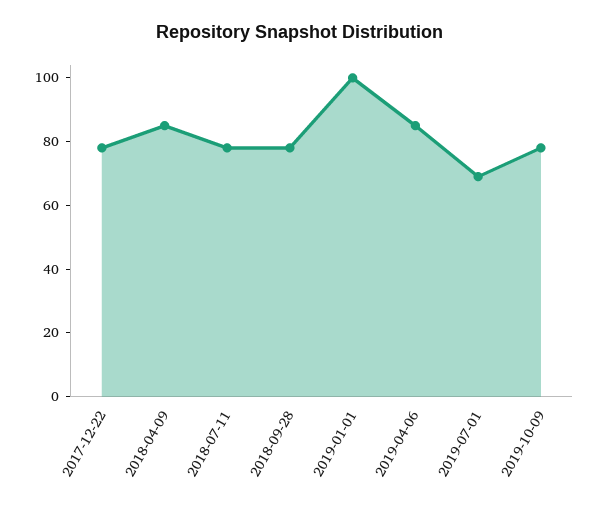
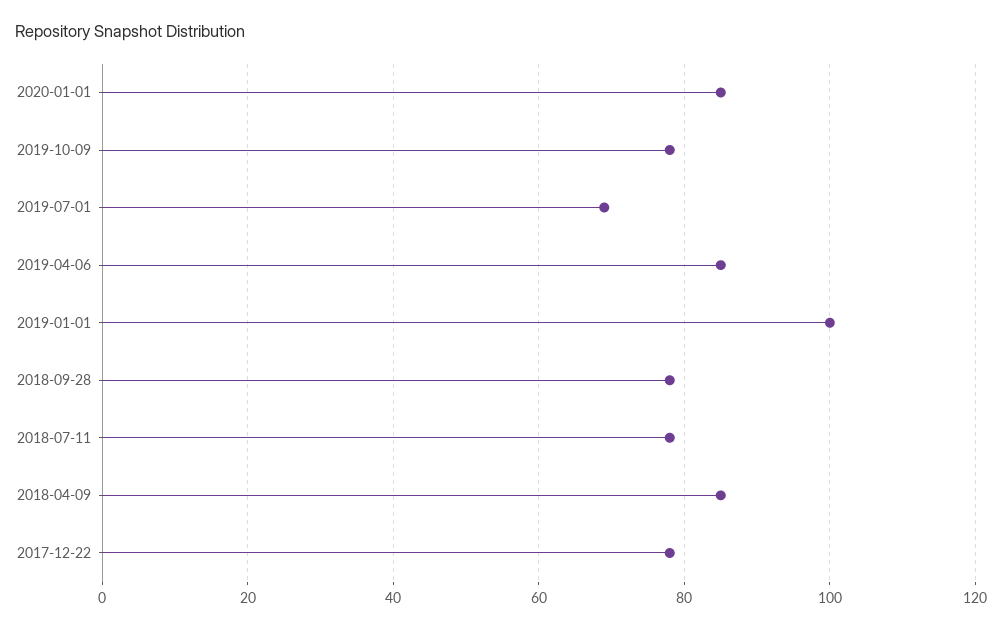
2020-01-01: none -> 85

